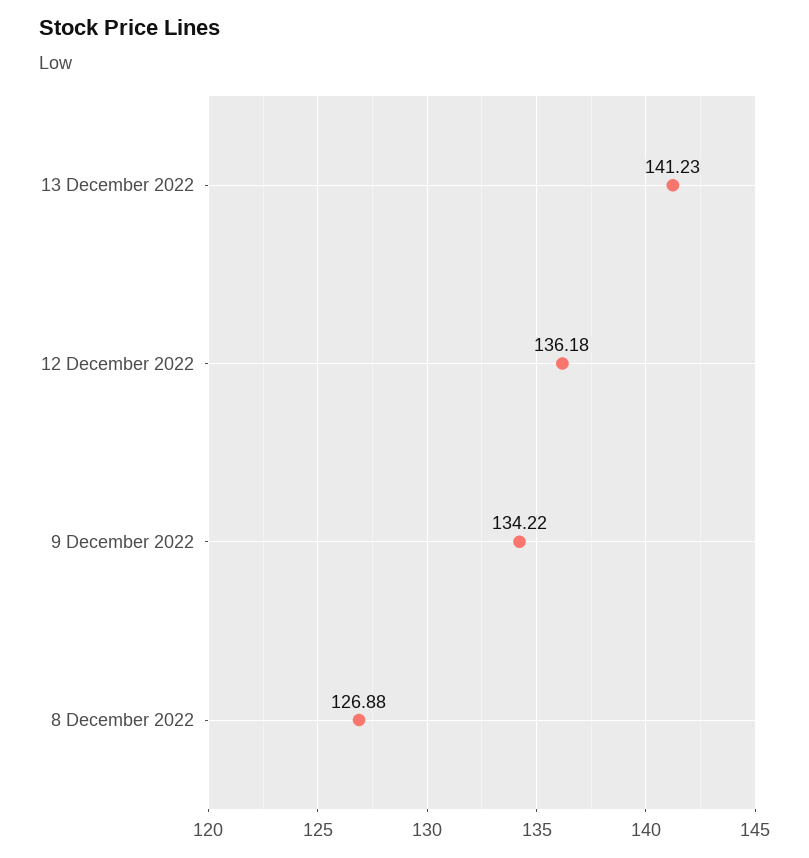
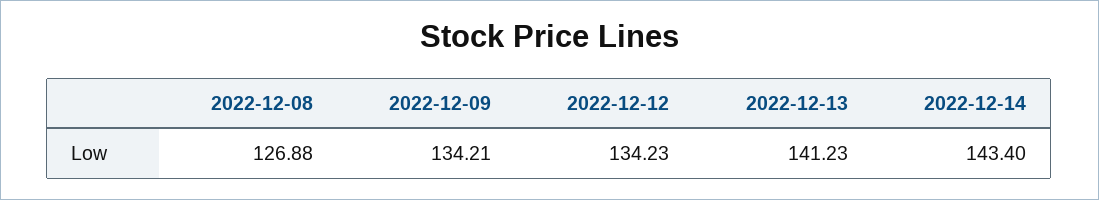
12 December 2022: 136.18 -> 134.23
9 December 2022: 134.22 -> 134.21
2022-12-14: none -> 143.4

